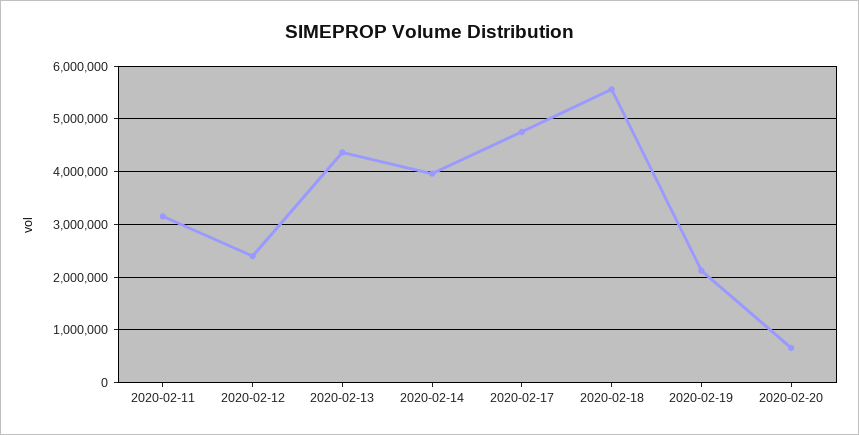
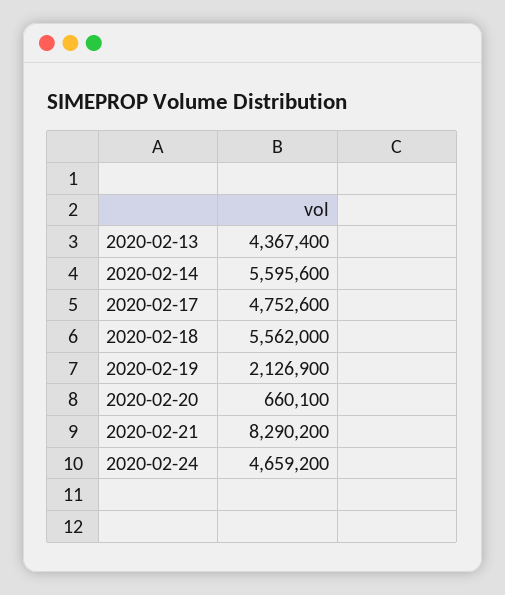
2020-02-11: 3200000 -> none
2020-02-12: 2400000 -> none
2020-02-14: 4000000 -> 5595600
2020-02-21: none -> 8290200
2020-02-24: none -> 4659200

